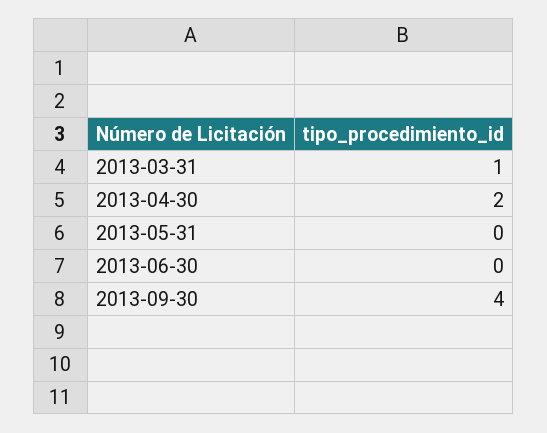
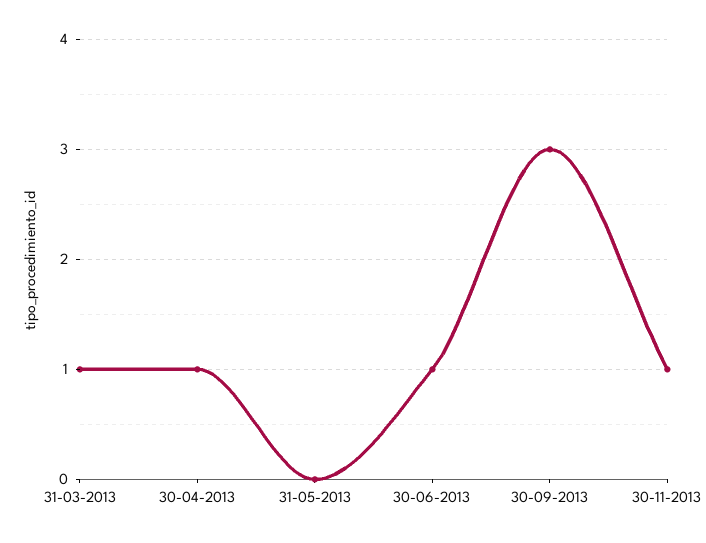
2013-04-30: 2 -> 1
2013-06-30: 0 -> 1
2013-09-30: 4 -> 3
30-11-2013: none -> 1

